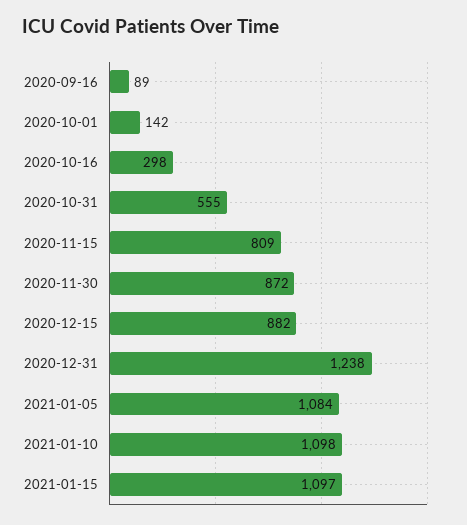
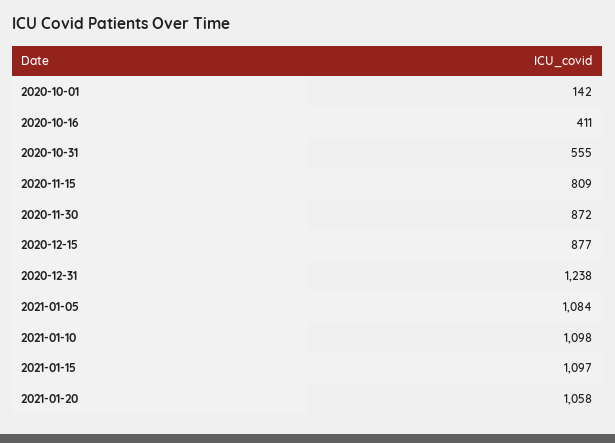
2020-09-16: 89 -> none
2020-10-16: 298 -> 411
2020-12-15: 882 -> 877
2021-01-20: none -> 1058

